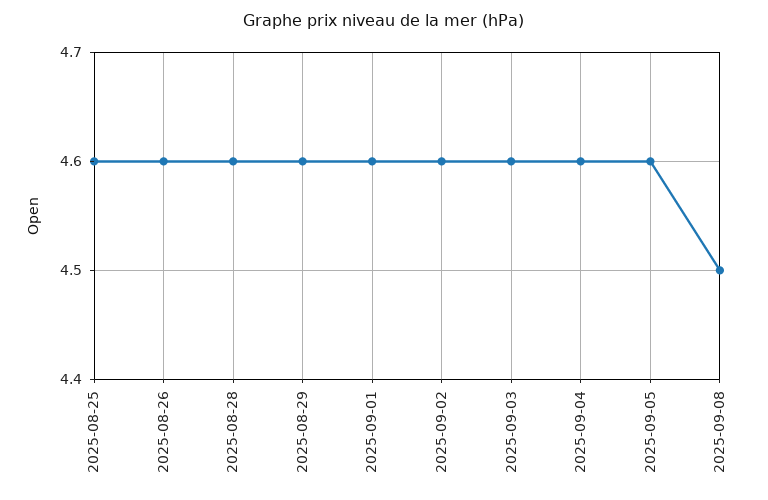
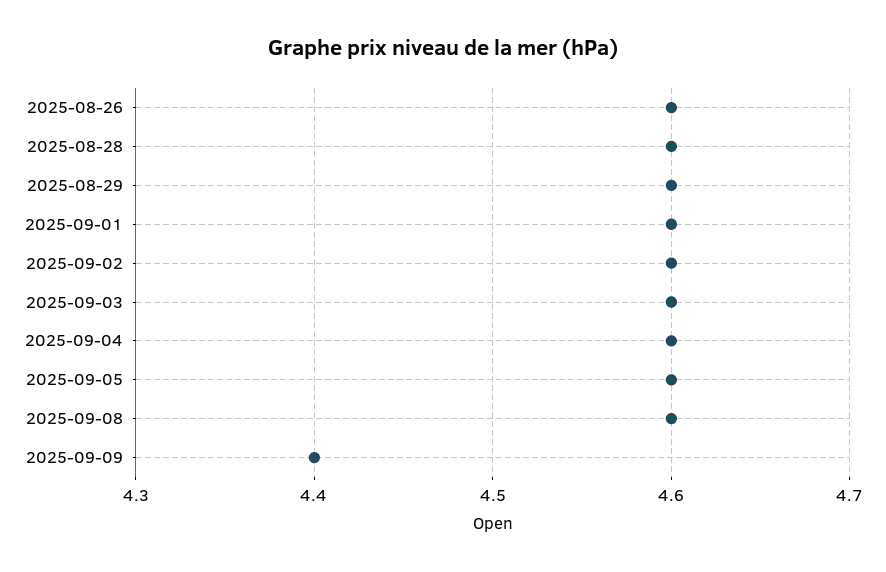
2025-08-25: 4.6 -> none
2025-09-08: 4.5 -> 4.6
2025-09-09: none -> 4.4

